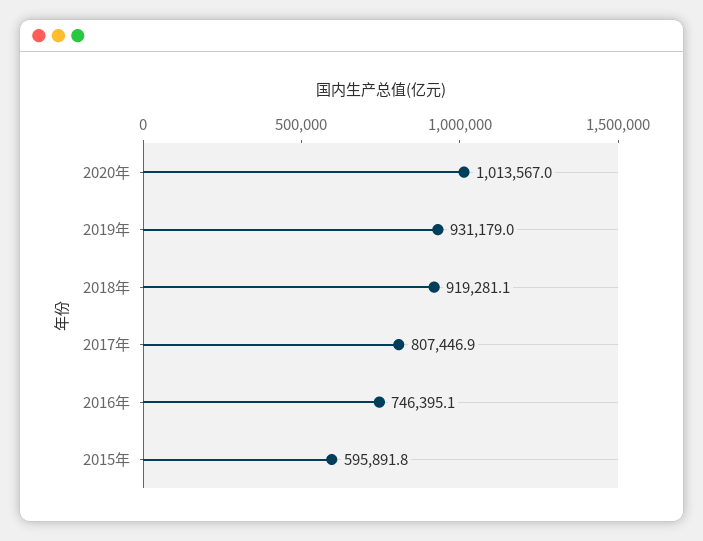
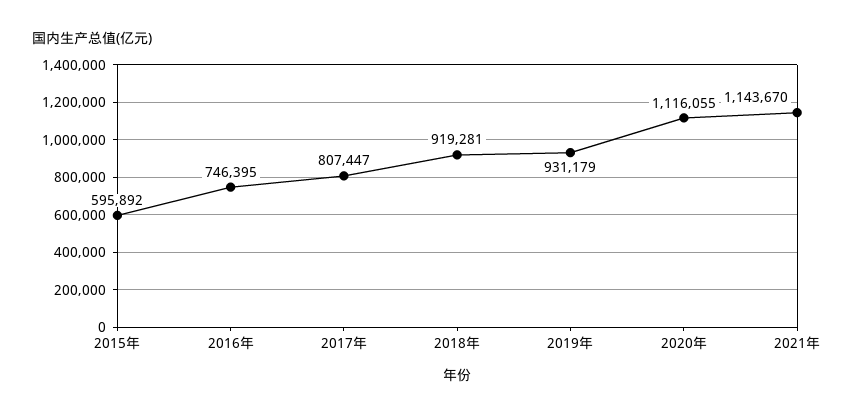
2020年: 1013567 -> 1116055
2021年: none -> 1143670

